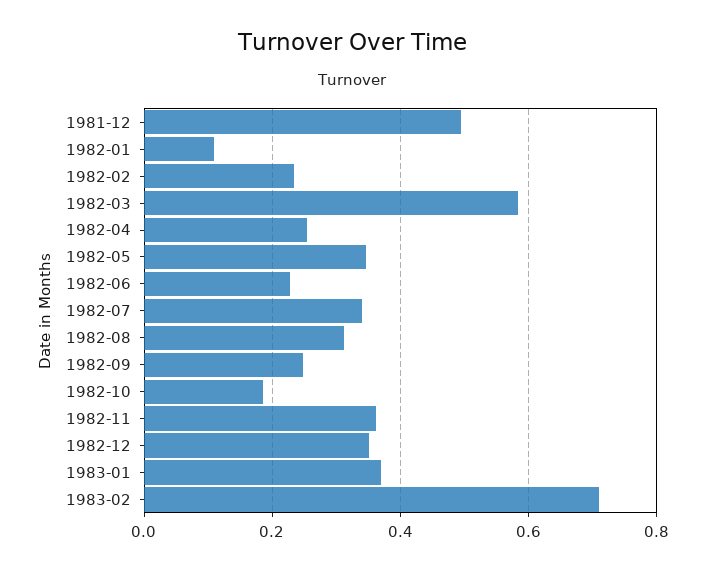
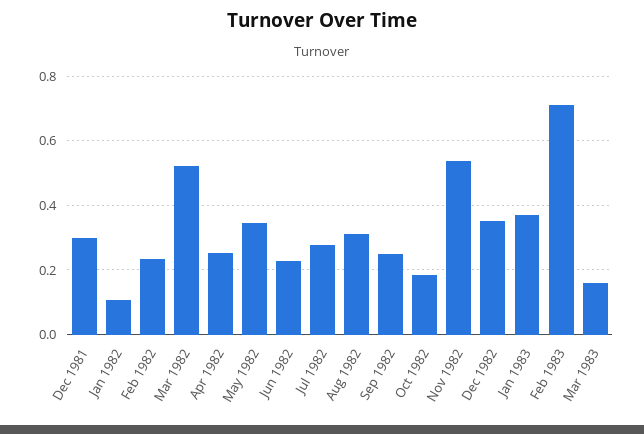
1981-12: 0.5 -> 0.3
1982-03: 0.58 -> 0.52
1982-07: 0.34 -> 0.28
1982-11: 0.36 -> 0.54
Mar 1983: none -> 0.16

